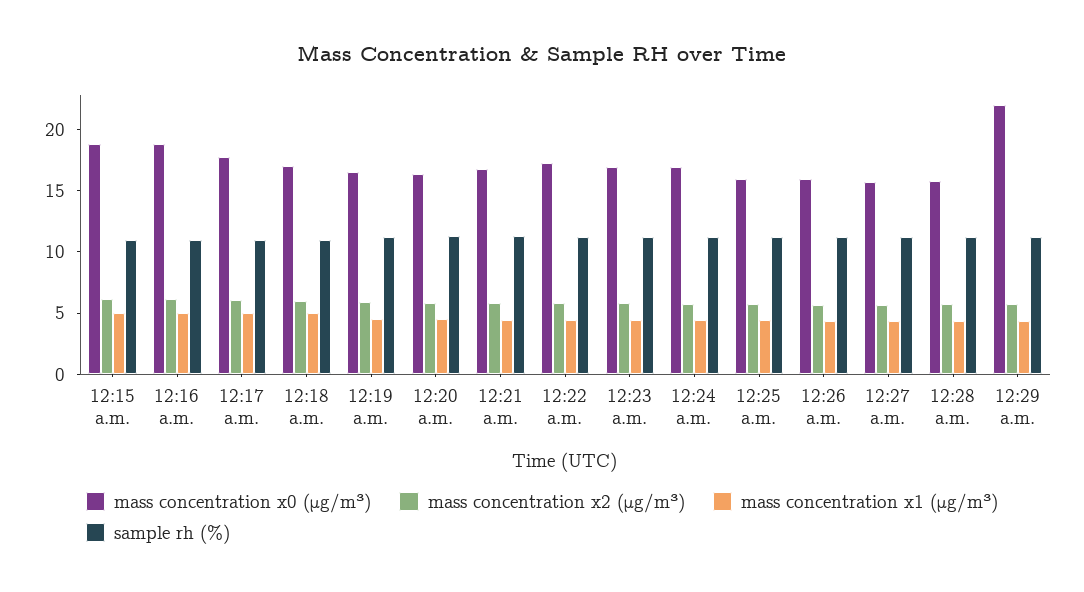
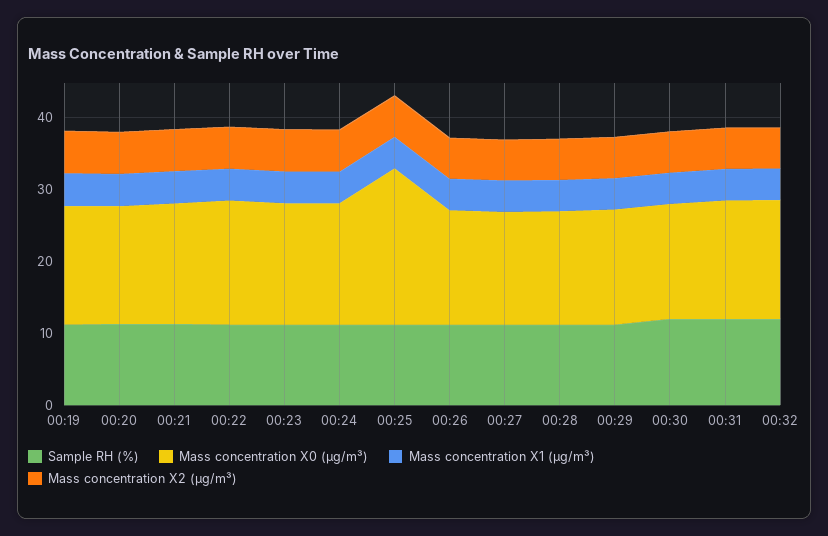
mass concentration x0 (μg/m³), 12:15 a.m.: 19 -> none
mass concentration x2 (μg/m³), 12:15 a.m.: 6 -> none
mass concentration x1 (μg/m³), 12:15 a.m.: 5 -> none
sample rh (%), 12:15 a.m.: 11 -> none
mass concentration x0 (μg/m³), 12:16 a.m.: 19 -> none
mass concentration x2 (μg/m³), 12:16 a.m.: 6 -> none
mass concentration x1 (μg/m³), 12:16 a.m.: 5 -> none
sample rh (%), 12:16 a.m.: 11 -> none
mass concentration x0 (μg/m³), 12:17 a.m.: 18 -> none
mass concentration x2 (μg/m³), 12:17 a.m.: 6 -> none
mass concentration x1 (μg/m³), 12:17 a.m.: 5 -> none
sample rh (%), 12:17 a.m.: 11 -> none
mass concentration x0 (μg/m³), 12:18 a.m.: 17 -> none
mass concentration x2 (μg/m³), 12:18 a.m.: 6 -> none
mass concentration x1 (μg/m³), 12:18 a.m.: 5 -> none
sample rh (%), 12:18 a.m.: 11 -> none
mass concentration x0 (μg/m³), 12:25 a.m.: 16 -> 22
mass concentration x0 (μg/m³), 12:29 a.m.: 22 -> 16
sample rh (%), 00:30: none -> 12
mass concentration x0 (μg/m³), 00:30: none -> 16
mass concentration x1 (μg/m³), 00:30: none -> 4
mass concentration x2 (μg/m³), 00:30: none -> 6
sample rh (%), 00:31: none -> 12
mass concentration x0 (μg/m³), 00:31: none -> 16
mass concentration x1 (μg/m³), 00:31: none -> 4
mass concentration x2 (μg/m³), 00:31: none -> 6
sample rh (%), 00:32: none -> 12
mass concentration x0 (μg/m³), 00:32: none -> 16
mass concentration x1 (μg/m³), 00:32: none -> 4
mass concentration x2 (μg/m³), 00:32: none -> 6

